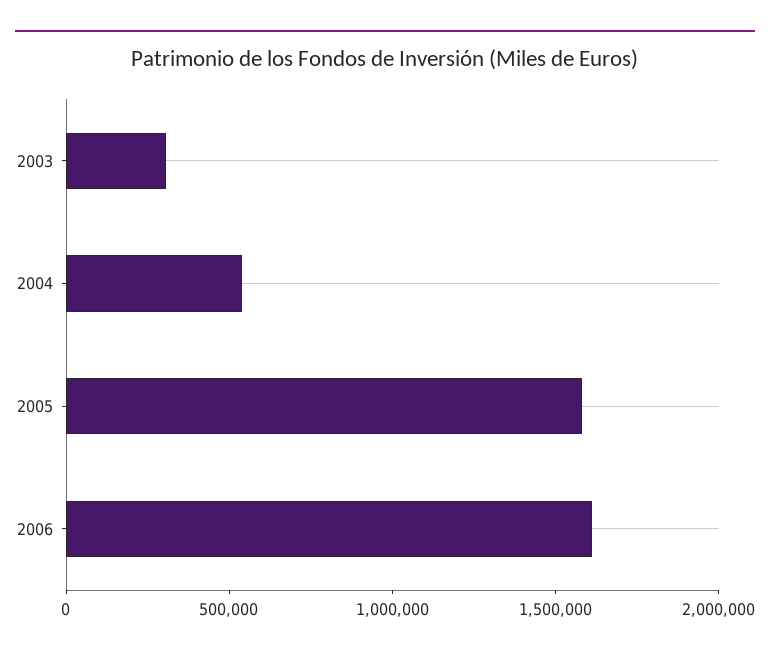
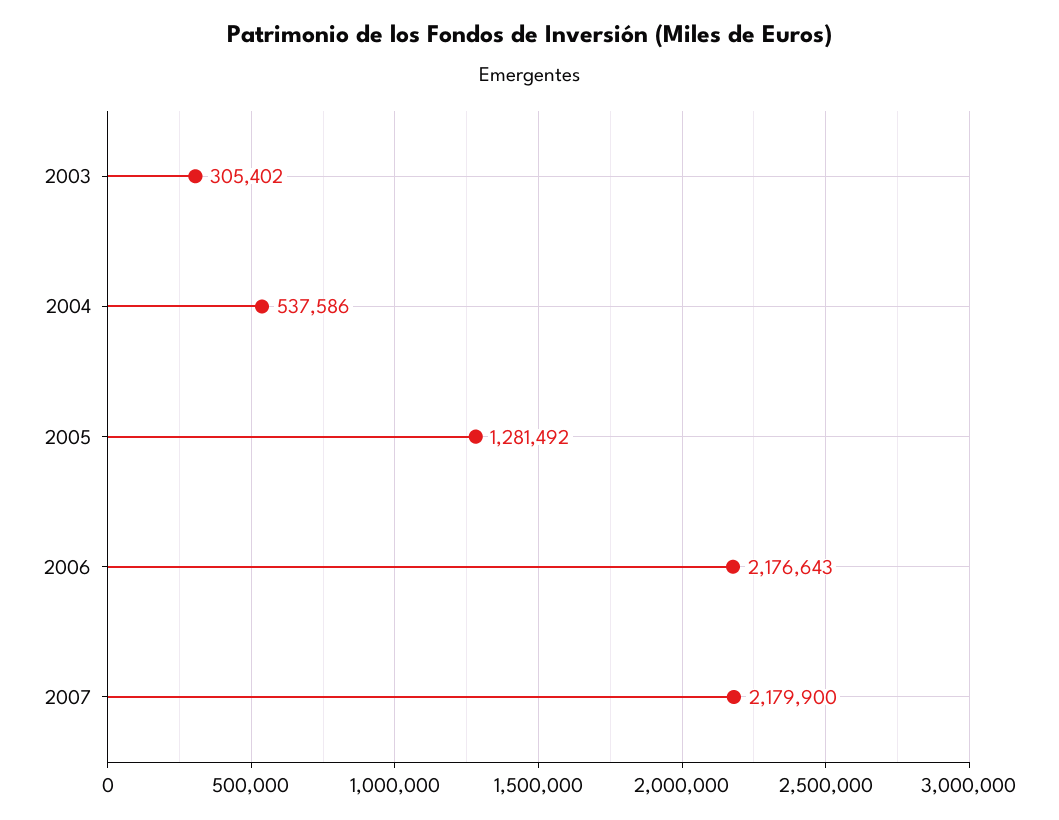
2005: 1600000 -> 1281492
2006: 1600000 -> 2176643
2007: none -> 2179900

